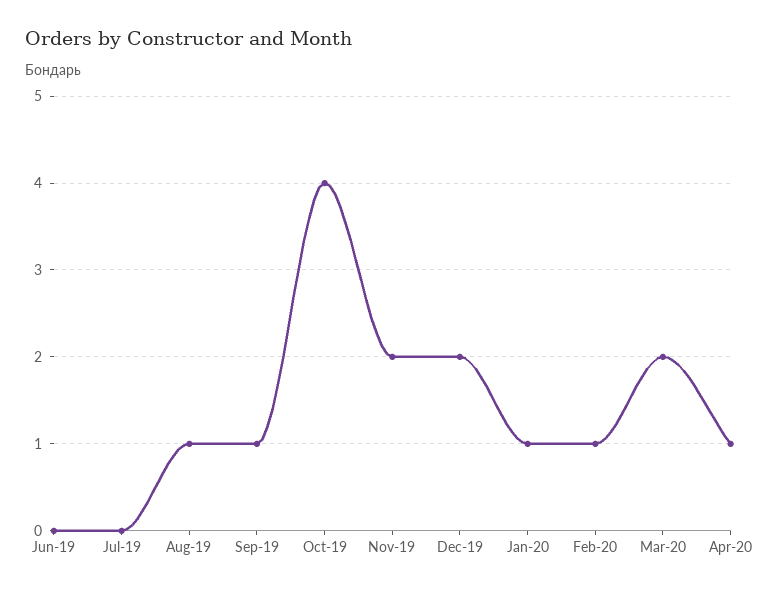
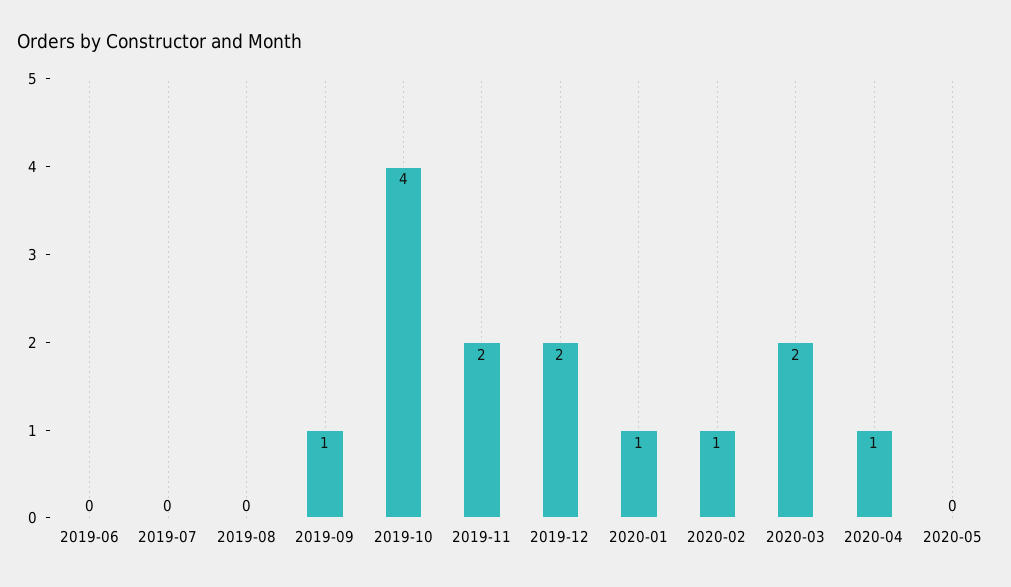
Aug-19: 1 -> 0
2020-05: none -> 0

